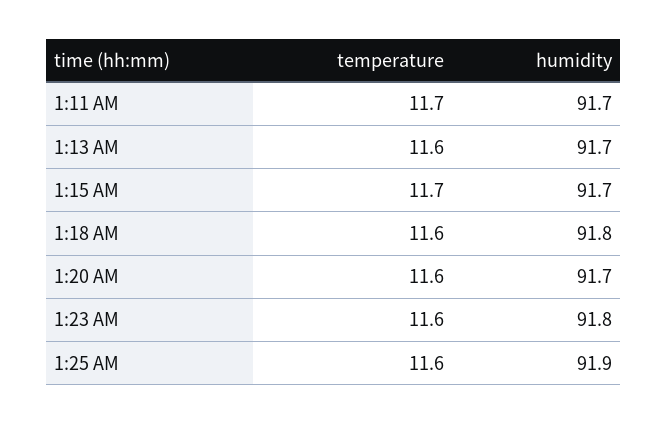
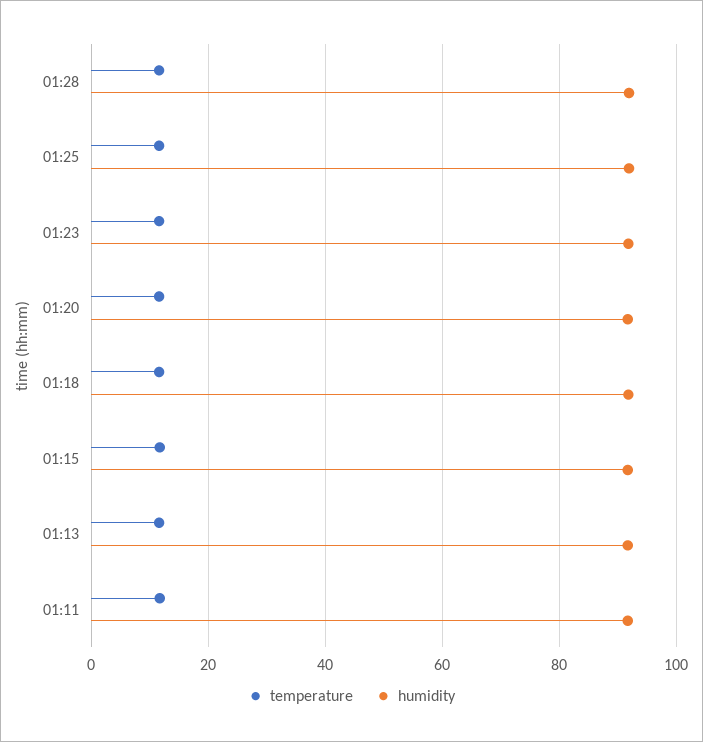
temperature, 01:28: none -> 12
humidity, 01:28: none -> 92

